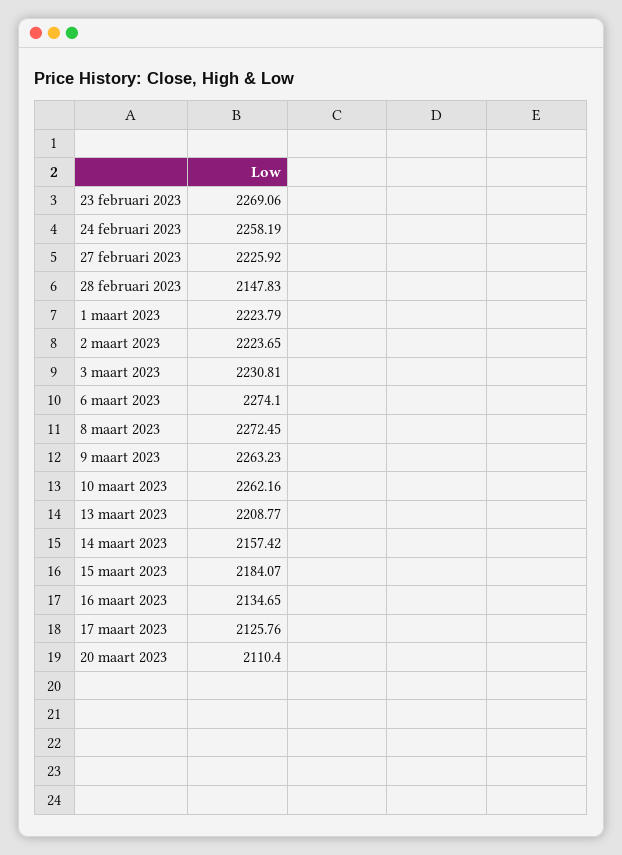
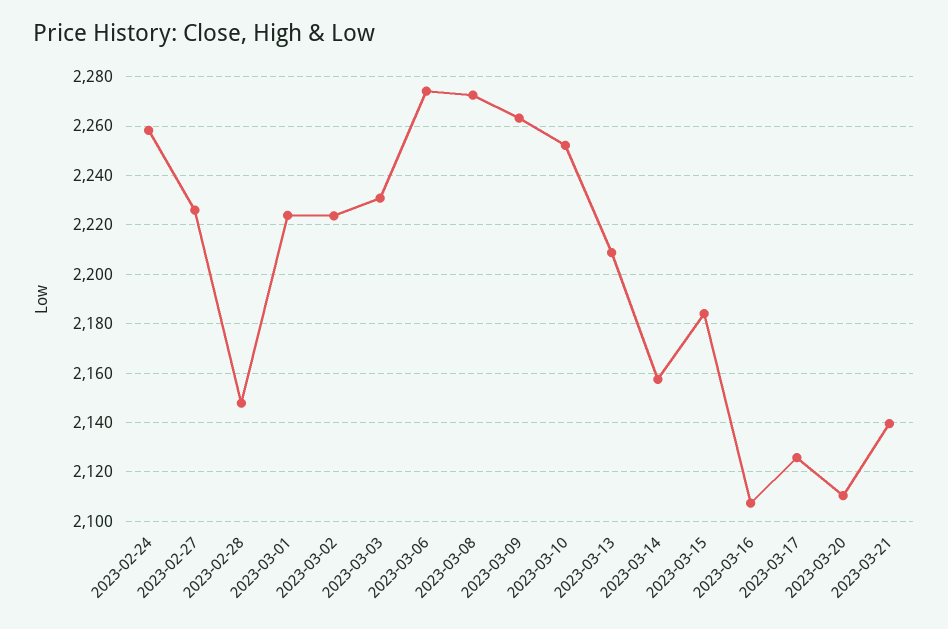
23 februari 2023: 2269.06 -> none
10 maart 2023: 2262.16 -> 2252.5
16 maart 2023: 2134.65 -> 2107.5
2023-03-21: none -> 2140

